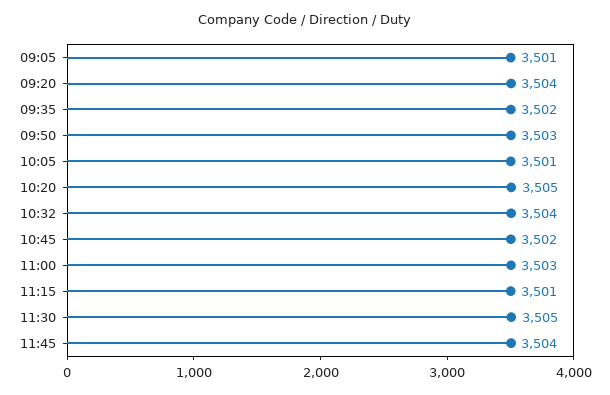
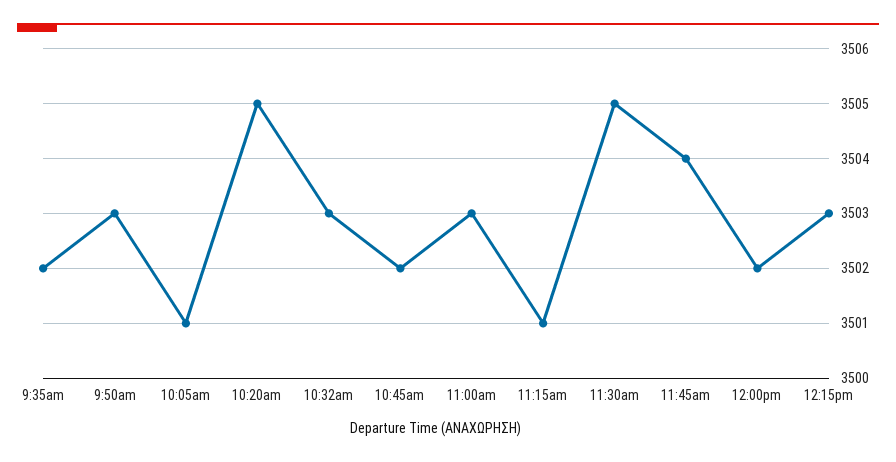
09:05: 3501 -> none
09:20: 3504 -> none
10:32: 3504 -> 3503
12:00pm: none -> 3502
12:15pm: none -> 3503

